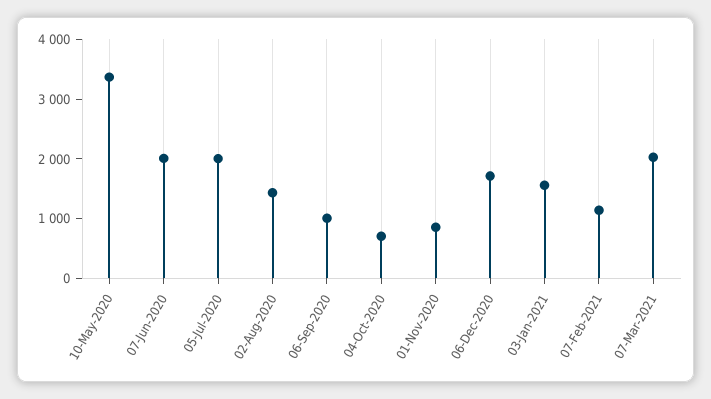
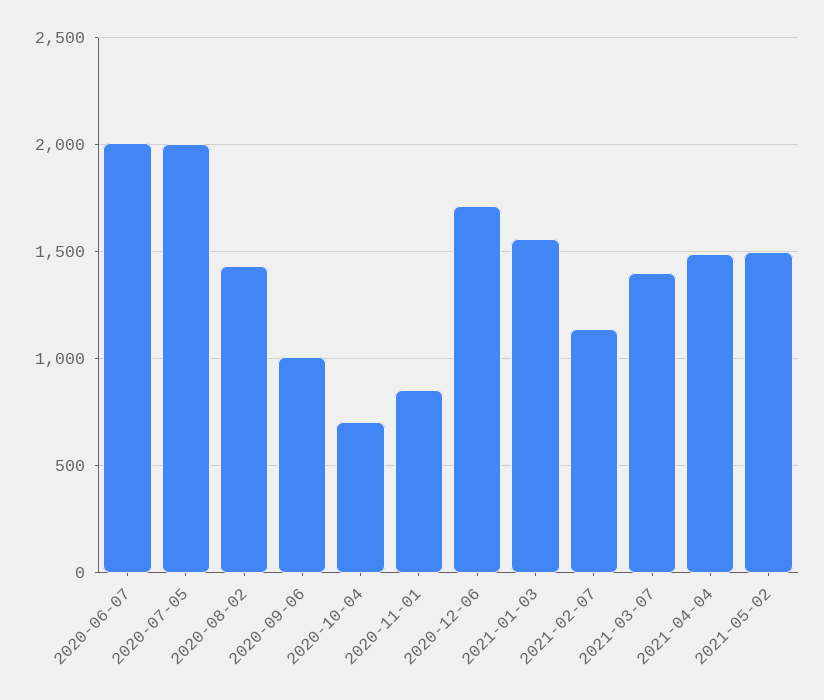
10-May-2020: 3400 -> none
07-Mar-2021: 2000 -> 1400
2021-04-04: none -> 1500
2021-05-02: none -> 1500

